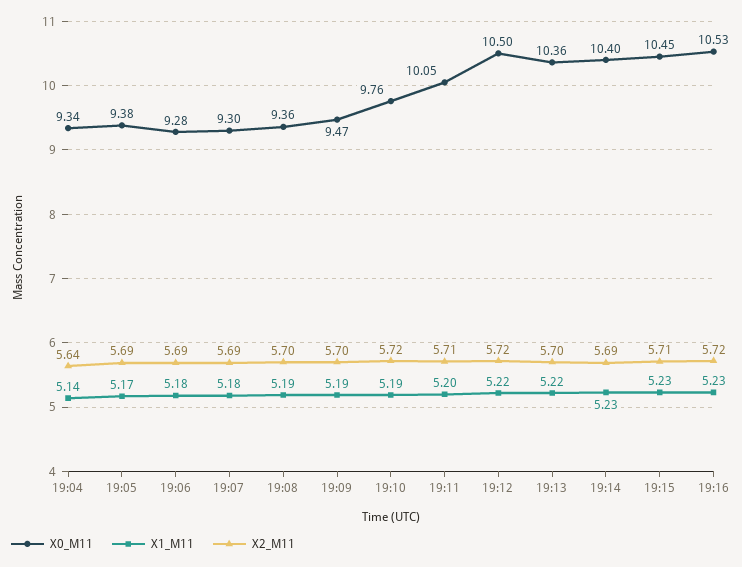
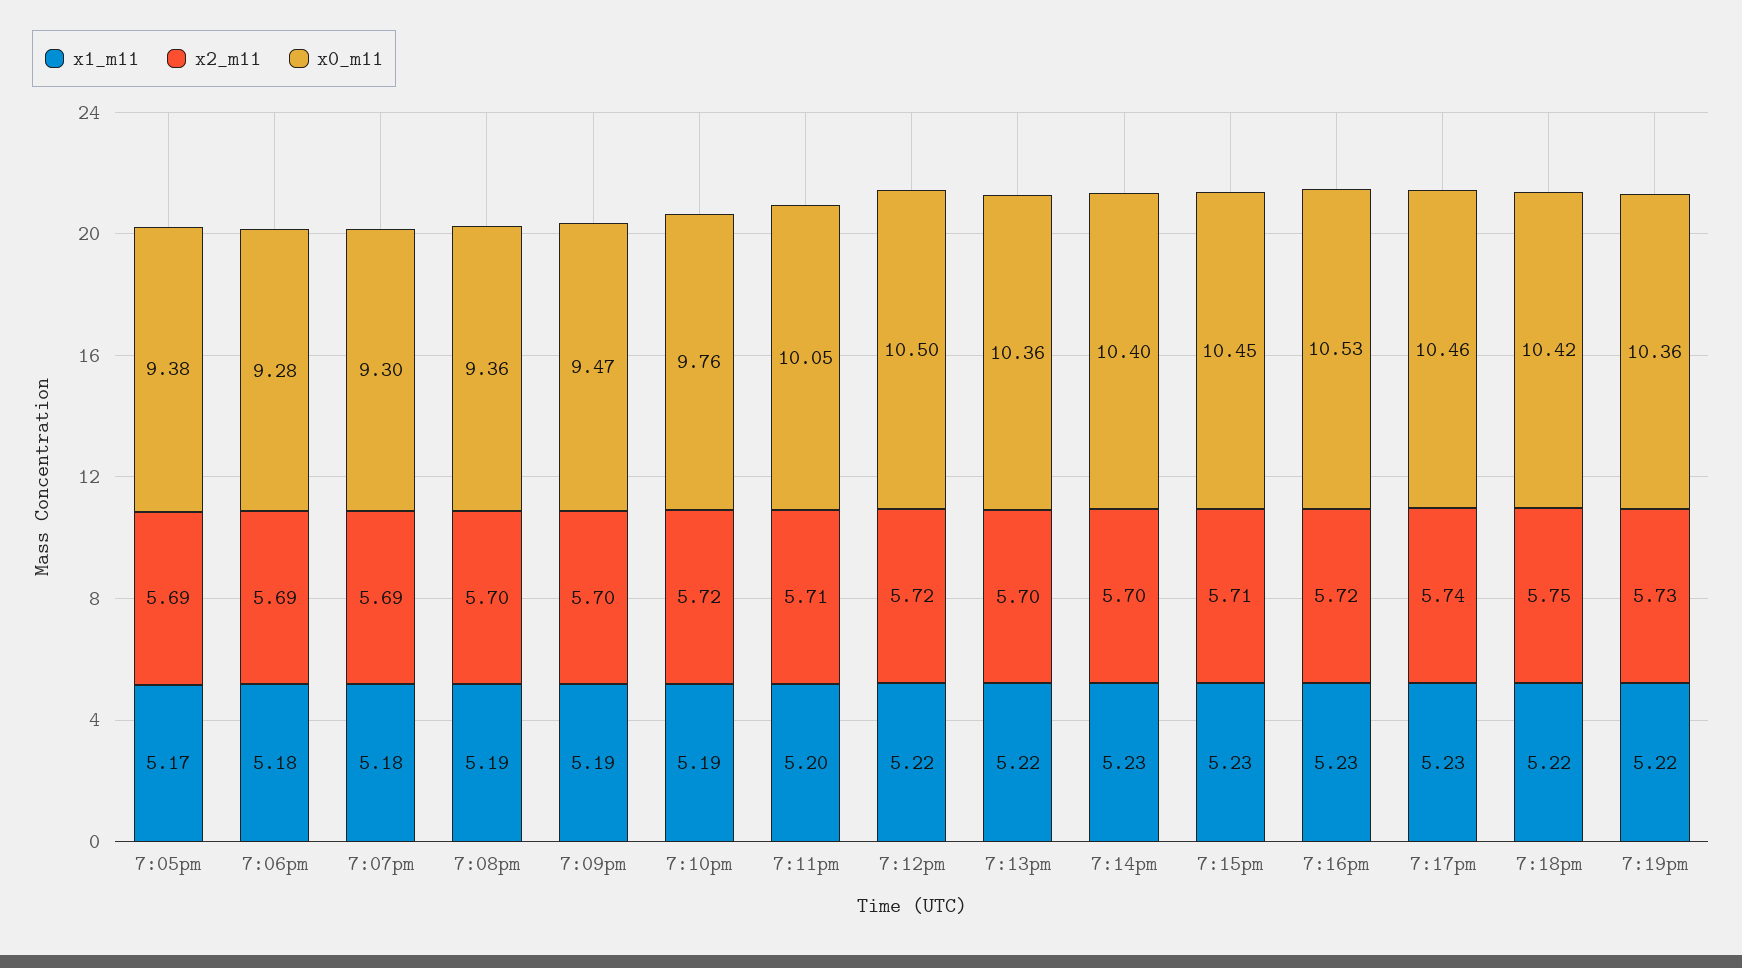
X0_M11, 19:04: 9.34 -> none
X1_M11, 19:04: 5.14 -> none
X2_M11, 19:04: 5.64 -> none
X2_M11, 19:14: 5.69 -> 5.7
X1_M11, 7:17pm: none -> 5.23
X2_M11, 7:17pm: none -> 5.74
X0_M11, 7:17pm: none -> 10.46
X1_M11, 7:18pm: none -> 5.22
X2_M11, 7:18pm: none -> 5.75
X0_M11, 7:18pm: none -> 10.42
X1_M11, 7:19pm: none -> 5.22
X2_M11, 7:19pm: none -> 5.73
X0_M11, 7:19pm: none -> 10.36

